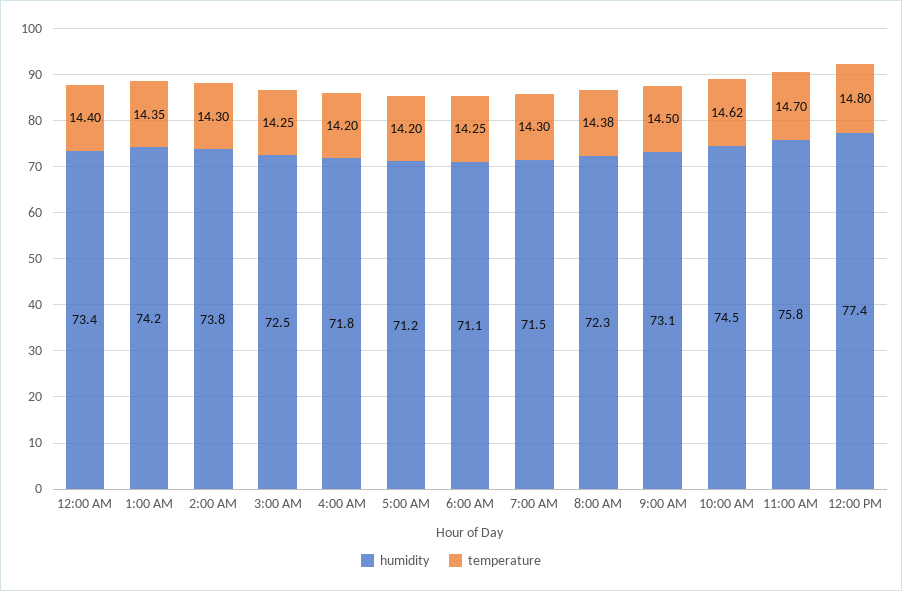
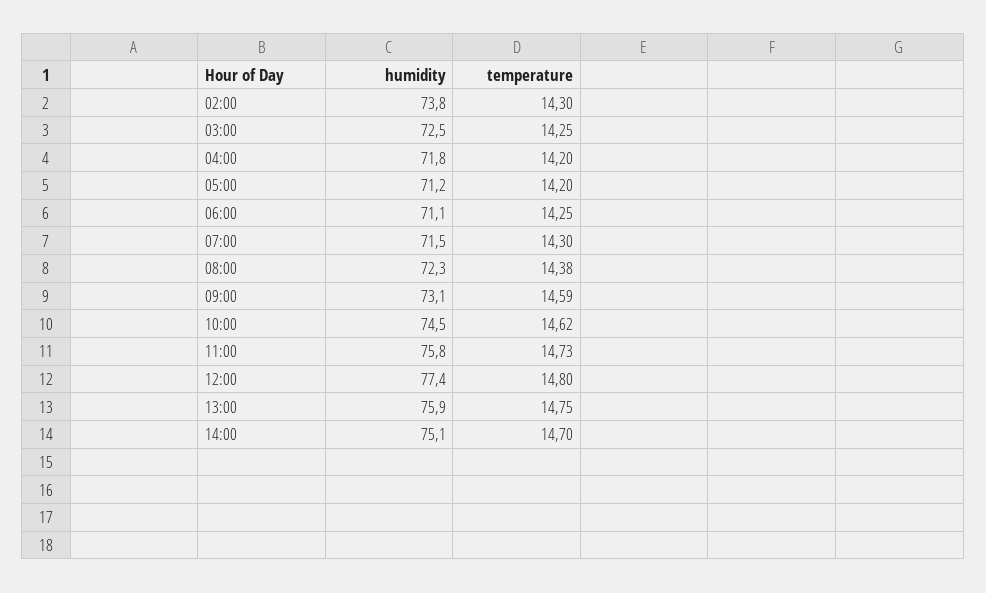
humidity, 12:00 AM: 73.4 -> none
temperature, 12:00 AM: 14.4 -> none
humidity, 1:00 AM: 74.2 -> none
temperature, 1:00 AM: 14.35 -> none
temperature, 9:00 AM: 14.5 -> 14.59
temperature, 11:00 AM: 14.7 -> 14.73
humidity, 13:00: none -> 75.9
temperature, 13:00: none -> 14.75
humidity, 14:00: none -> 75.1
temperature, 14:00: none -> 14.7

